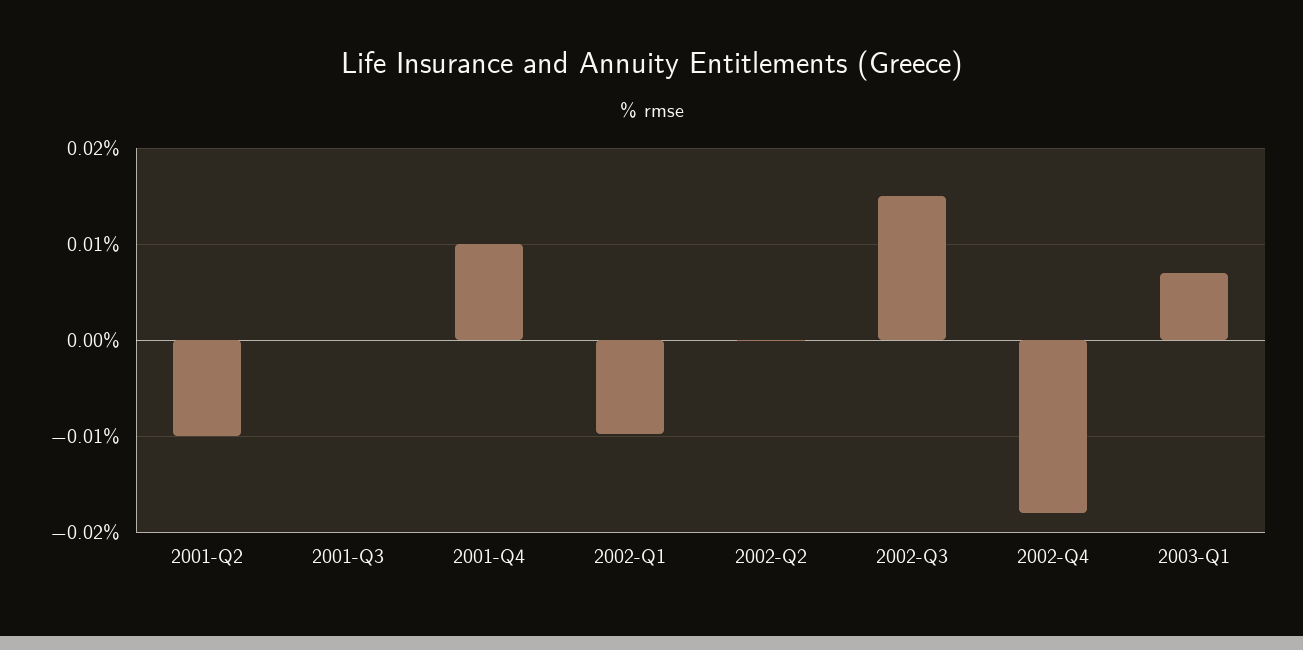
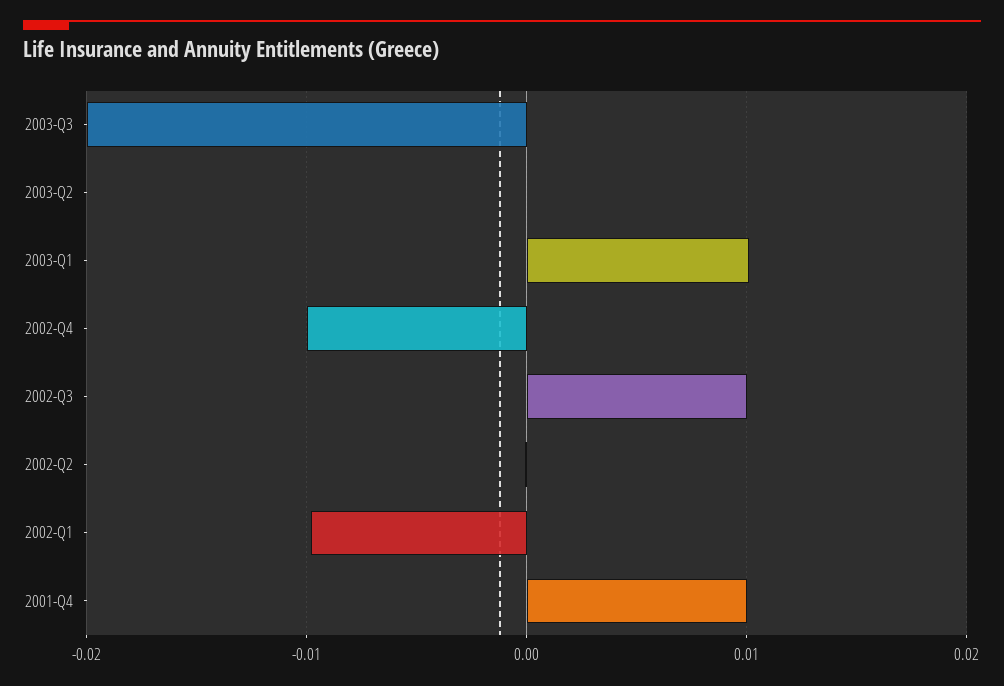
2001-Q2: -0.01 -> none
2001-Q3: 0 -> none
2002-Q3: 0.015 -> 0.01
2002-Q4: -0.018 -> -0.01
2003-Q1: 0.007 -> 0.01
2003-Q3: none -> -0.02
2003-Q2: none -> 0

